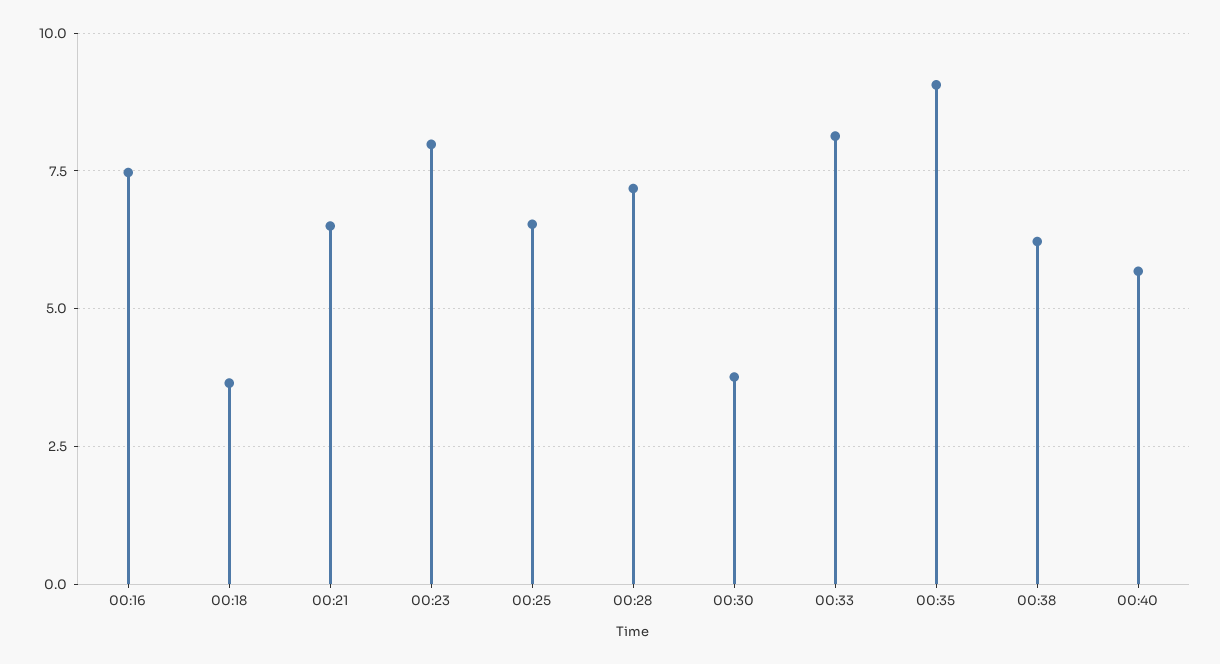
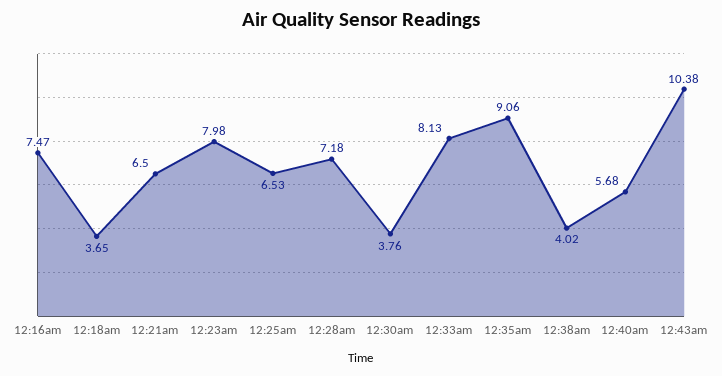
00:38: 6.25 -> 4.02
12:43am: none -> 10.38

